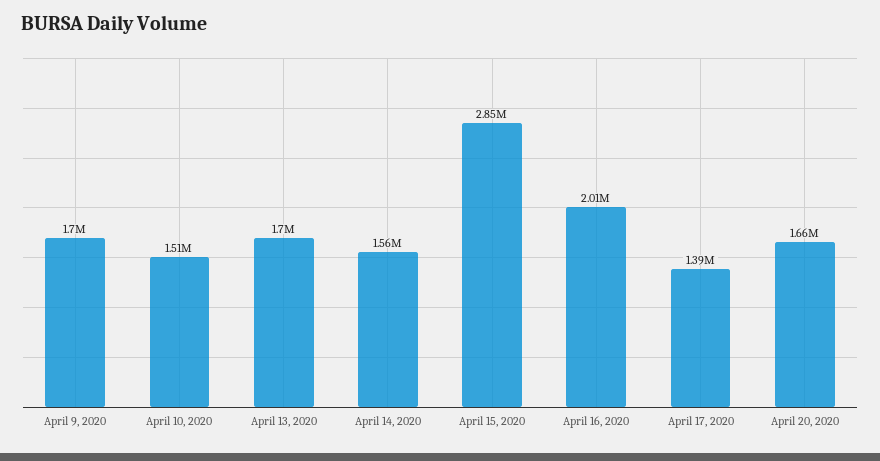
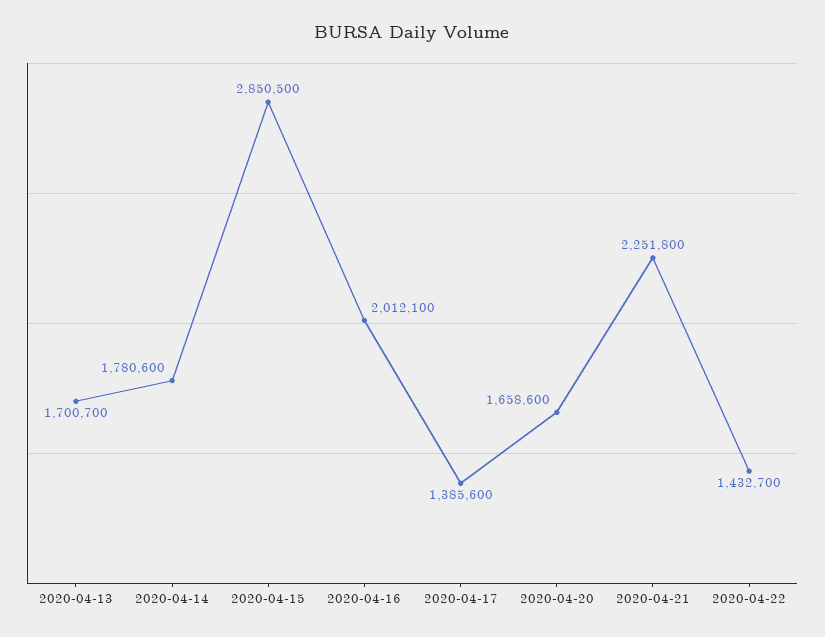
April 9, 2020: 1700000 -> none
April 10, 2020: 1510000 -> none
April 14, 2020: 1560000 -> 1780600
2020-04-21: none -> 2251800
2020-04-22: none -> 1432700

